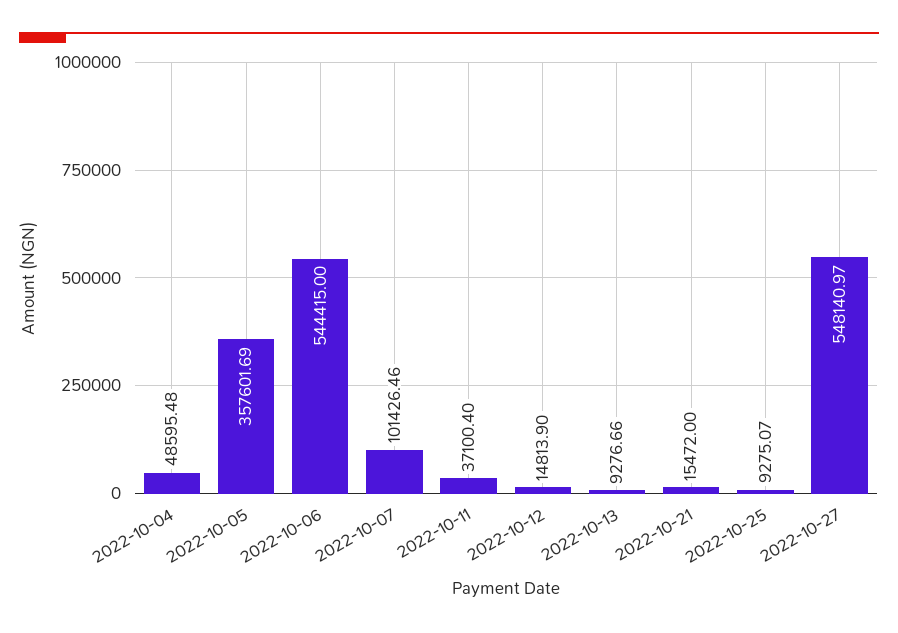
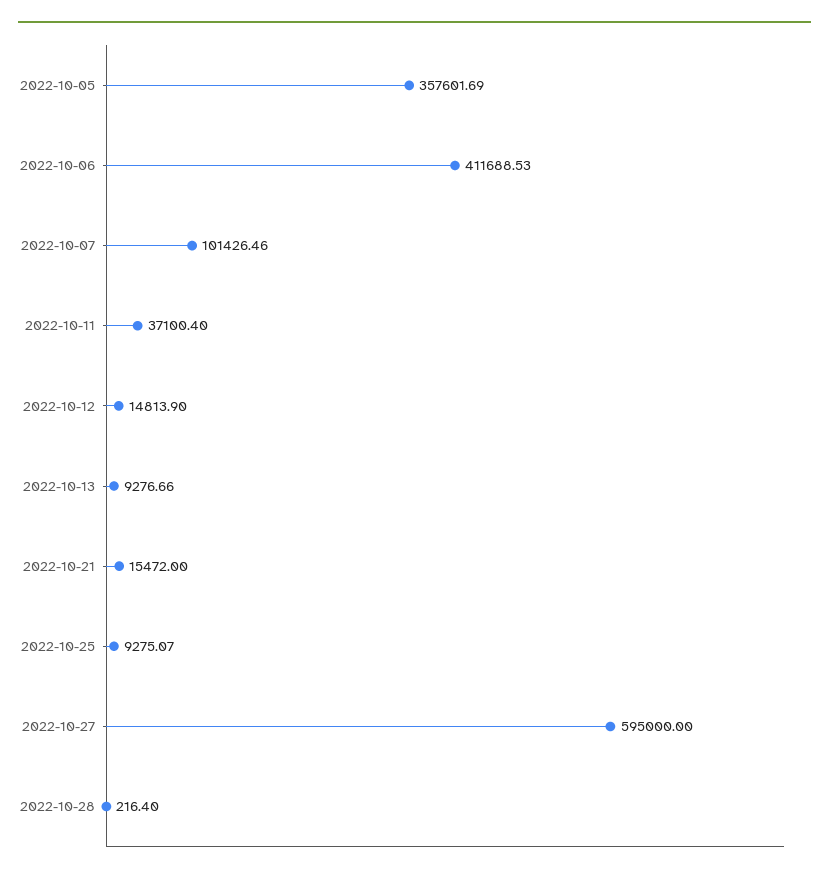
2022-10-04: 48595.48 -> none
2022-10-06: 544415 -> 411688.53
2022-10-27: 548140.97 -> 595000
2022-10-28: none -> 216.4

